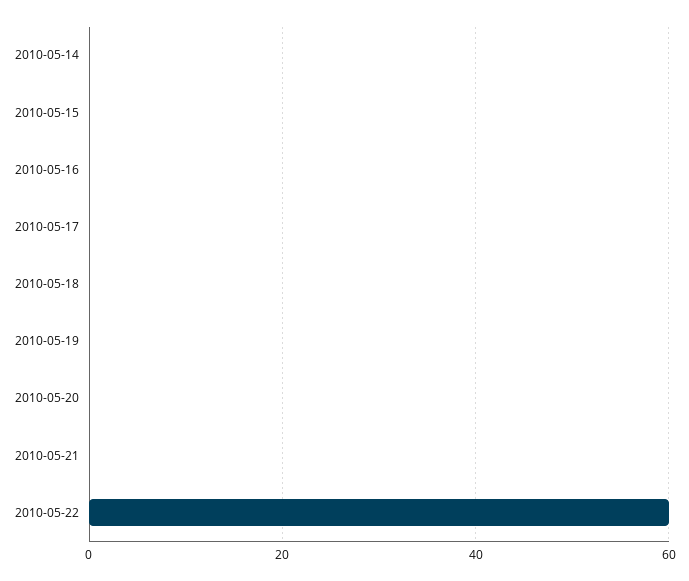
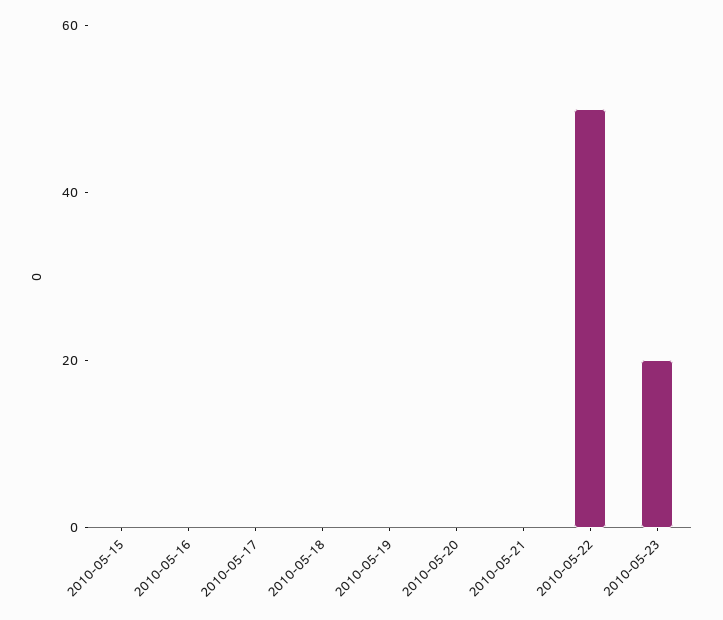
2010-05-14: 0 -> none
2010-05-22: 60 -> 50
2010-05-23: none -> 20

